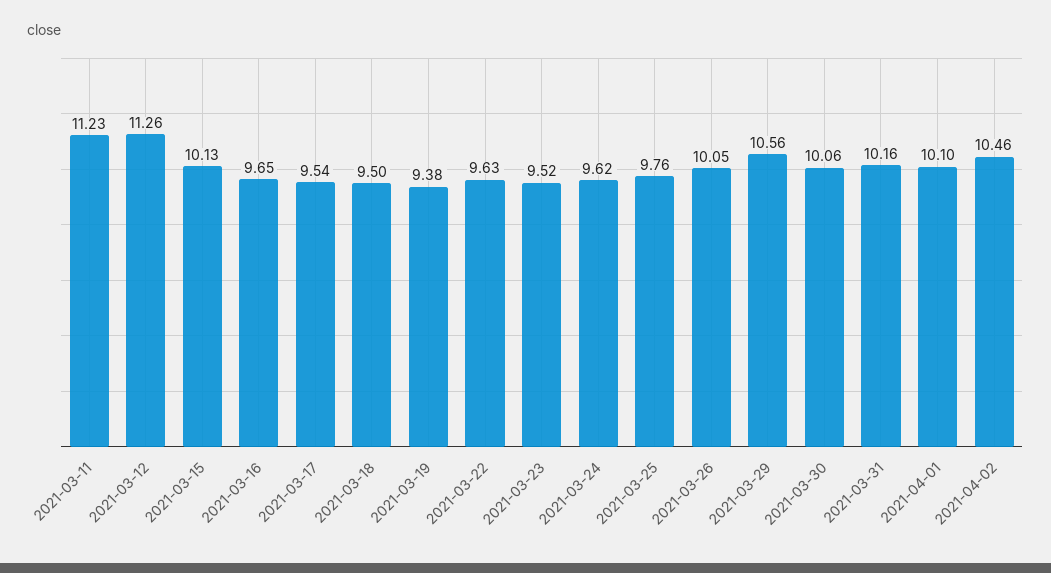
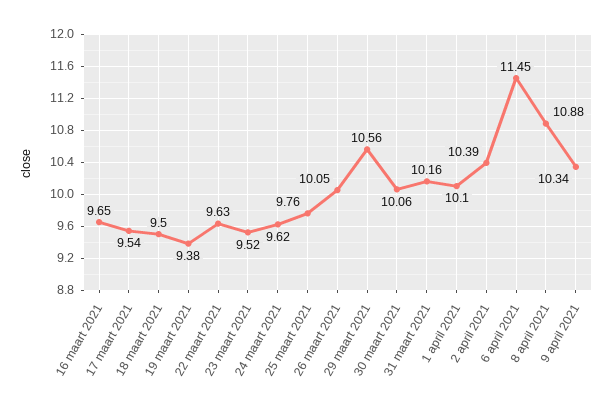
2021-03-11: 11.23 -> none
2021-03-12: 11.26 -> none
2021-03-15: 10.13 -> none
2021-04-02: 10.46 -> 10.39
6 april 2021: none -> 11.45
8 april 2021: none -> 10.88
9 april 2021: none -> 10.34

